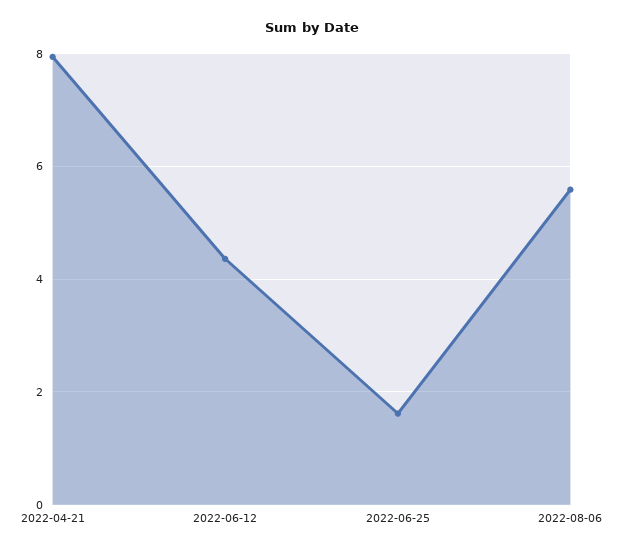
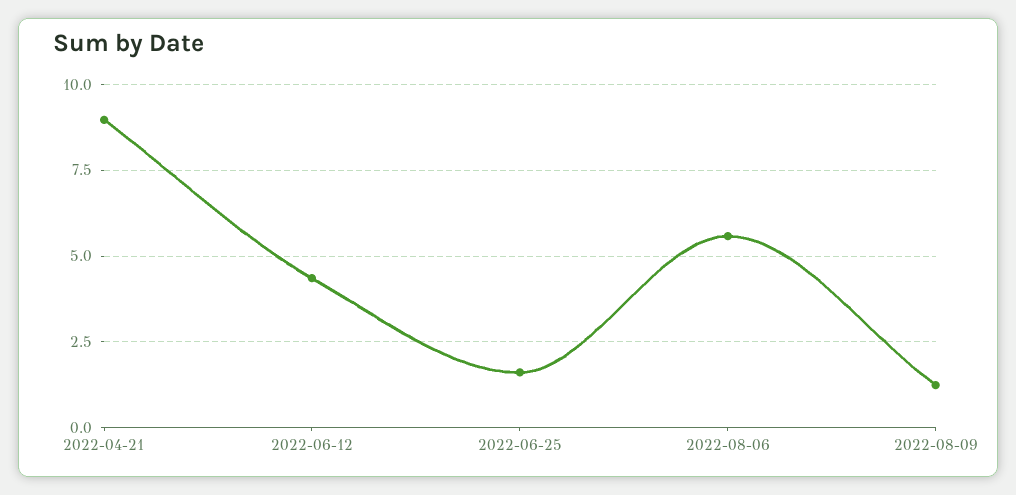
2022-04-21: 8 -> 9
2022-08-09: none -> 1.25

